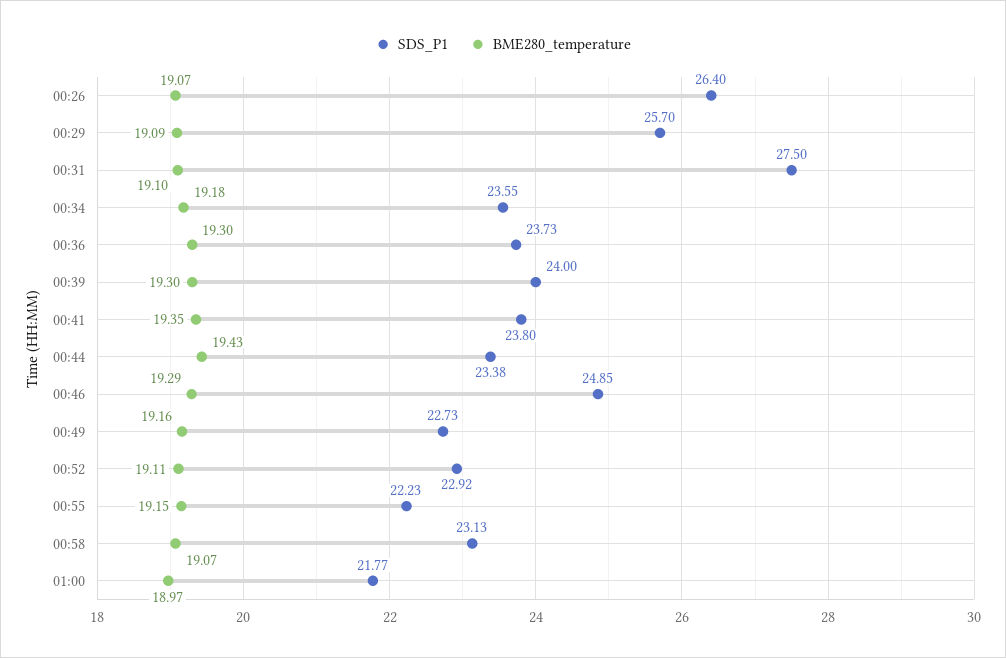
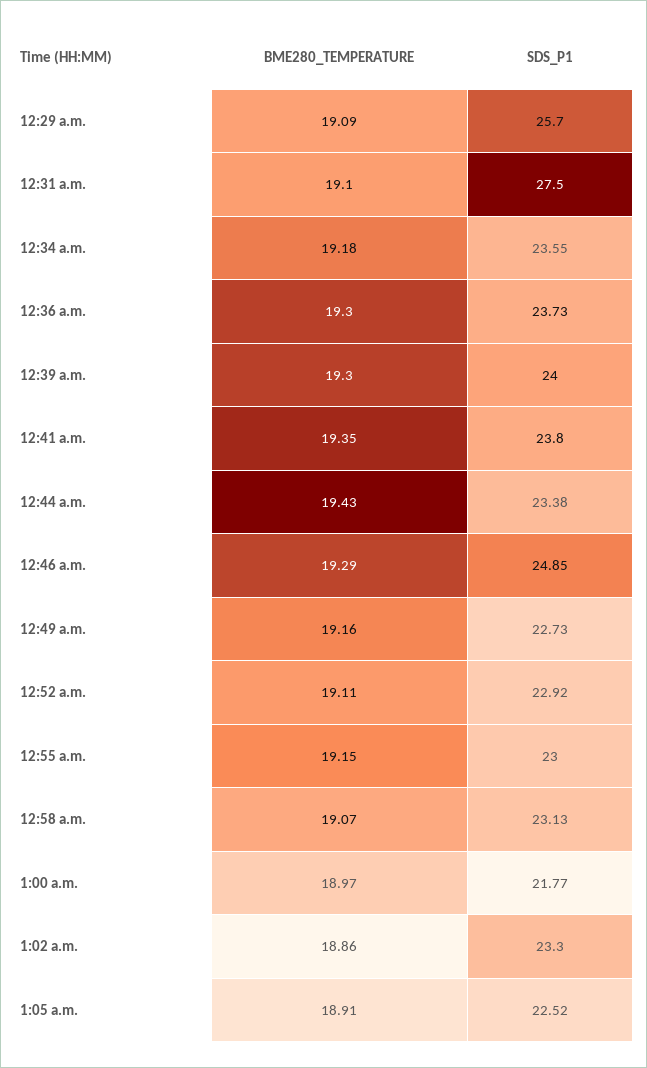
SDS_P1, 00:26: 26.4 -> none
BME280_temperature, 00:26: 19.07 -> none
SDS_P1, 00:55: 22.23 -> 23
BME280_temperature, 1:02 a.m.: none -> 18.86
SDS_P1, 1:02 a.m.: none -> 23.3
BME280_temperature, 1:05 a.m.: none -> 18.91
SDS_P1, 1:05 a.m.: none -> 22.52

